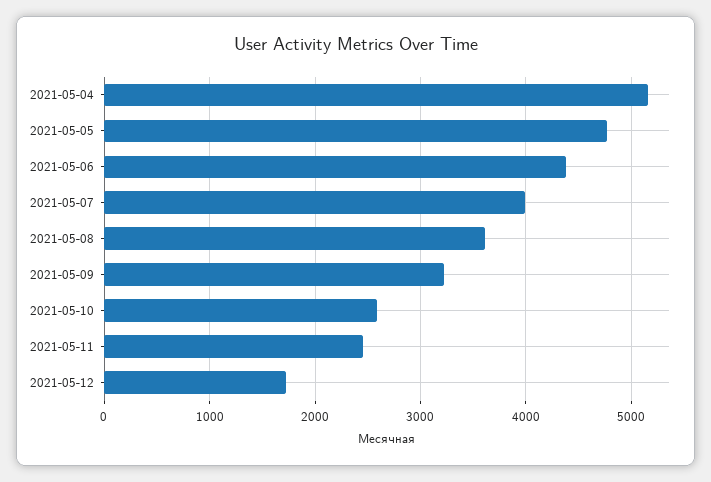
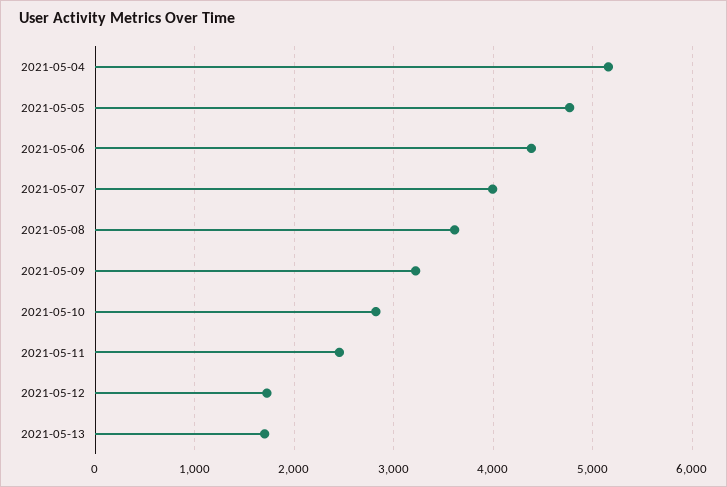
2021-05-10: 2600 -> 2800
2021-05-13: none -> 1700

